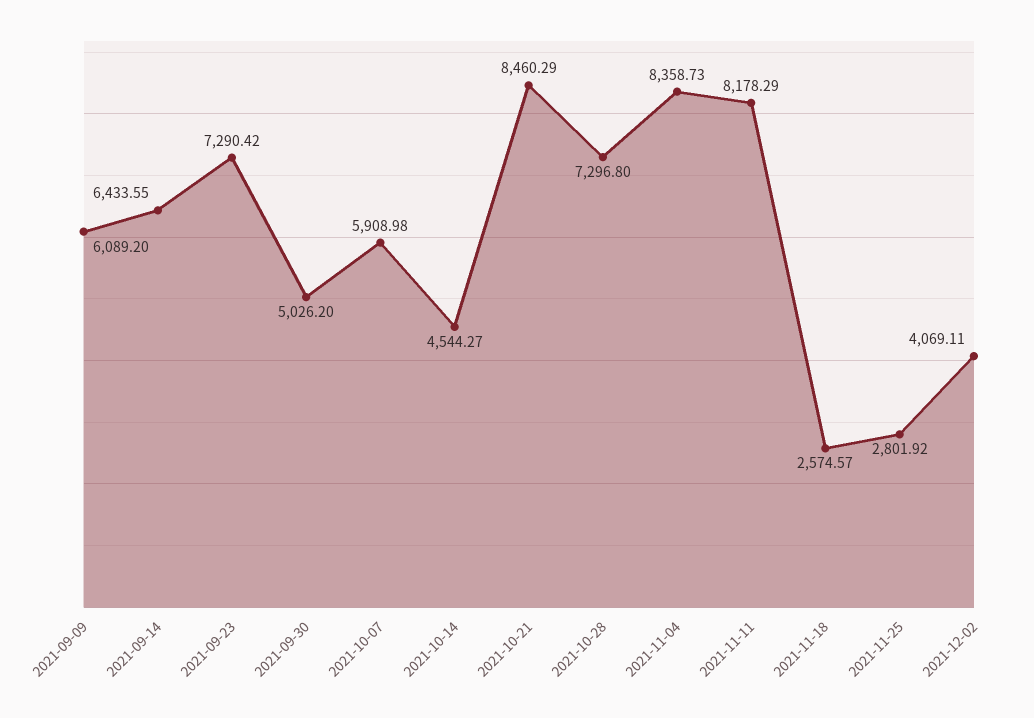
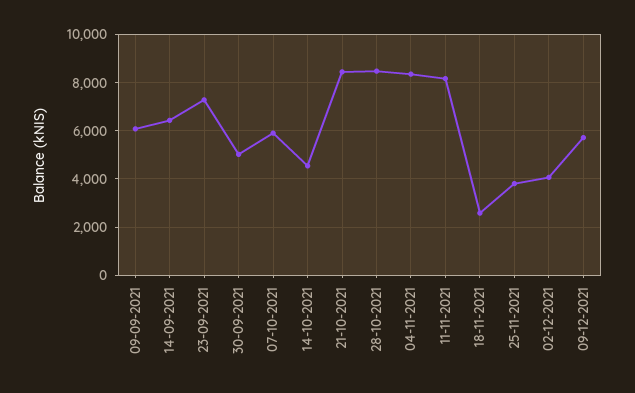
2021-10-28: 7296.8 -> 8500
2021-11-25: 2801.92 -> 3750
09-12-2021: none -> 5750

